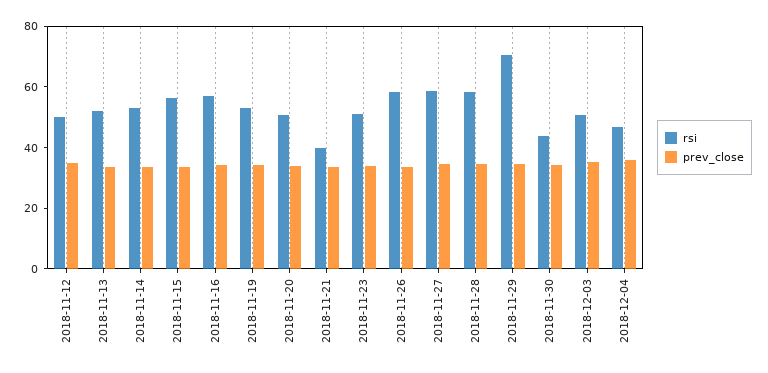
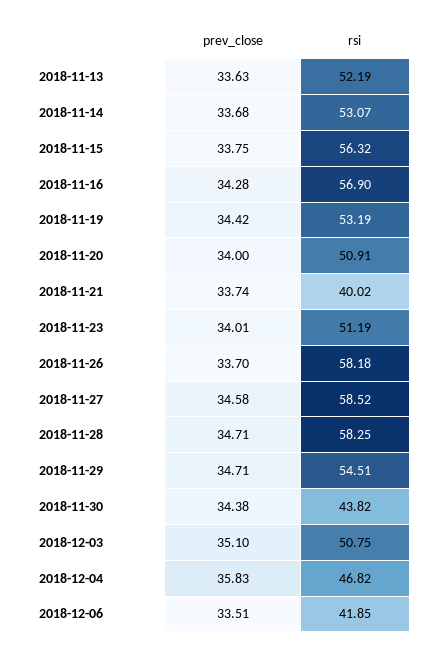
rsi, 2018-11-12: 50 -> none
prev_close, 2018-11-12: 35 -> none
rsi, 2018-11-29: 70 -> 54.51
prev_close, 2018-12-06: none -> 33.51
rsi, 2018-12-06: none -> 41.85

